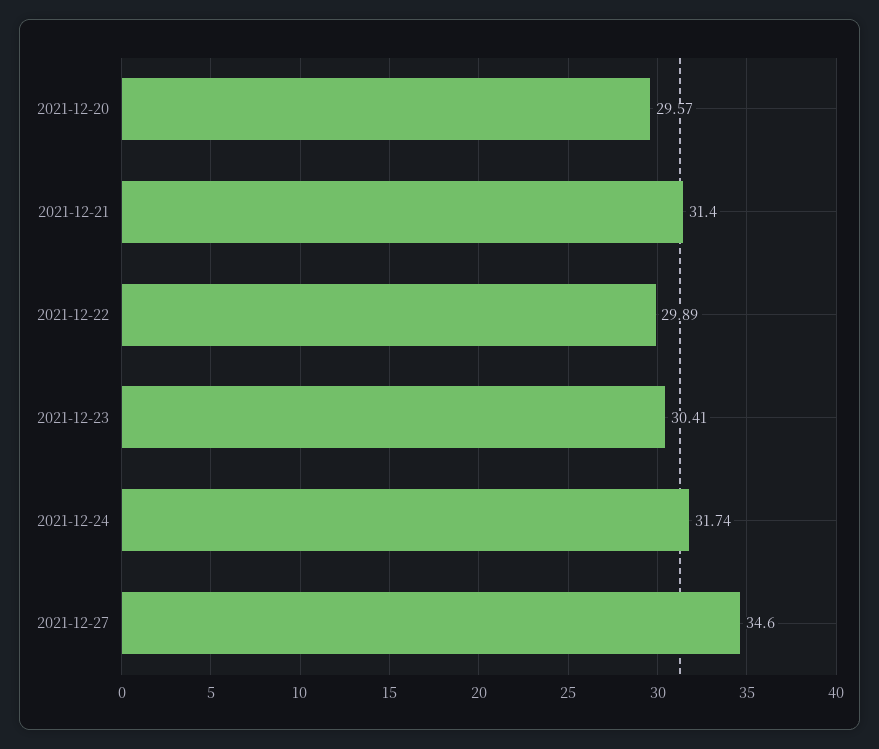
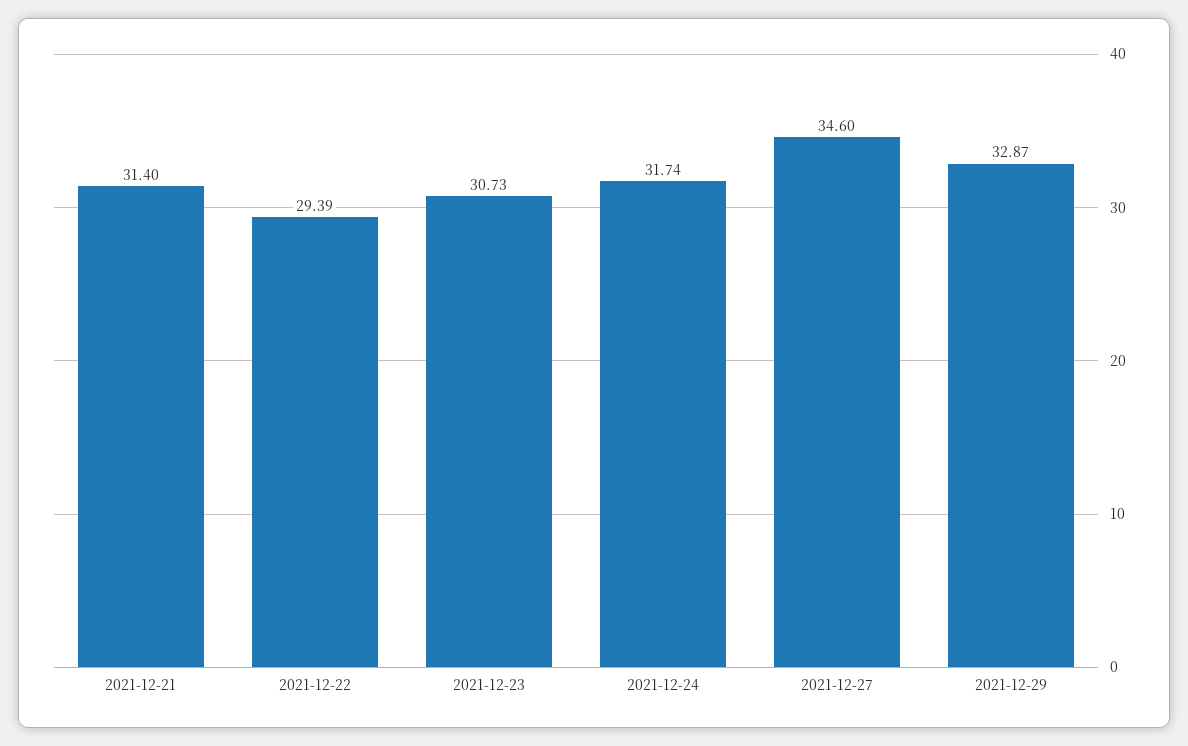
2021-12-20: 29.57 -> none
2021-12-22: 29.89 -> 29.39
2021-12-23: 30.41 -> 30.73
2021-12-29: none -> 32.87

